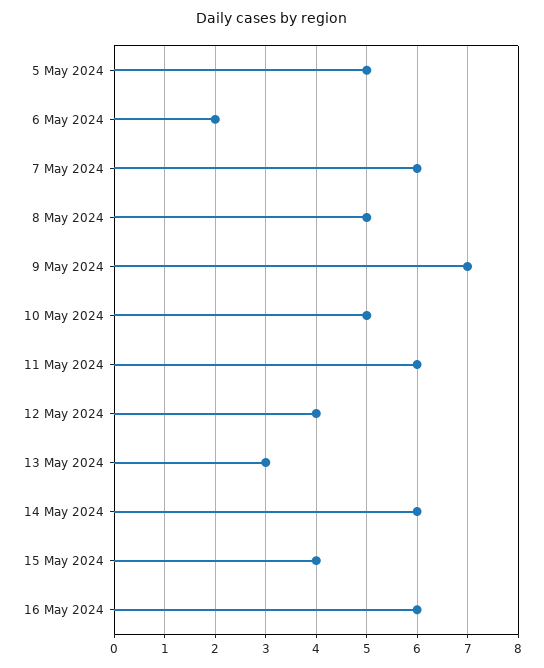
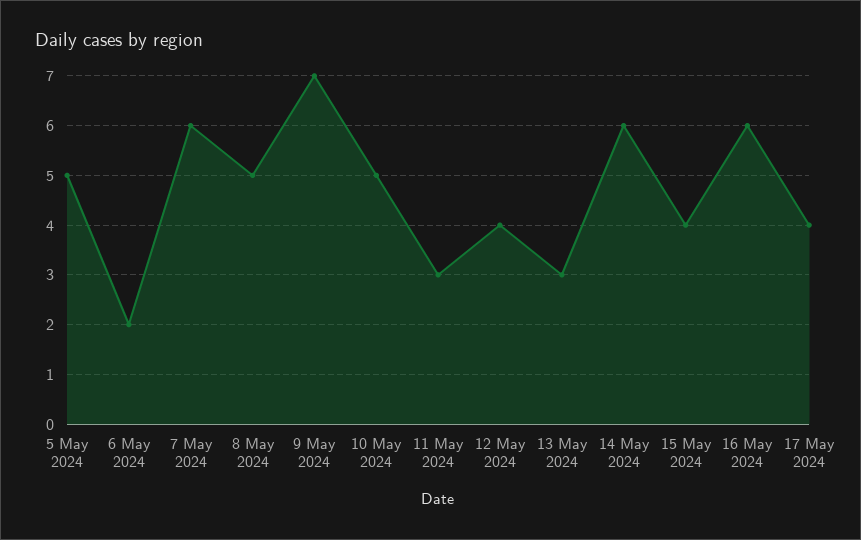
11 May 2024: 6 -> 3
17 May 2024: none -> 4

